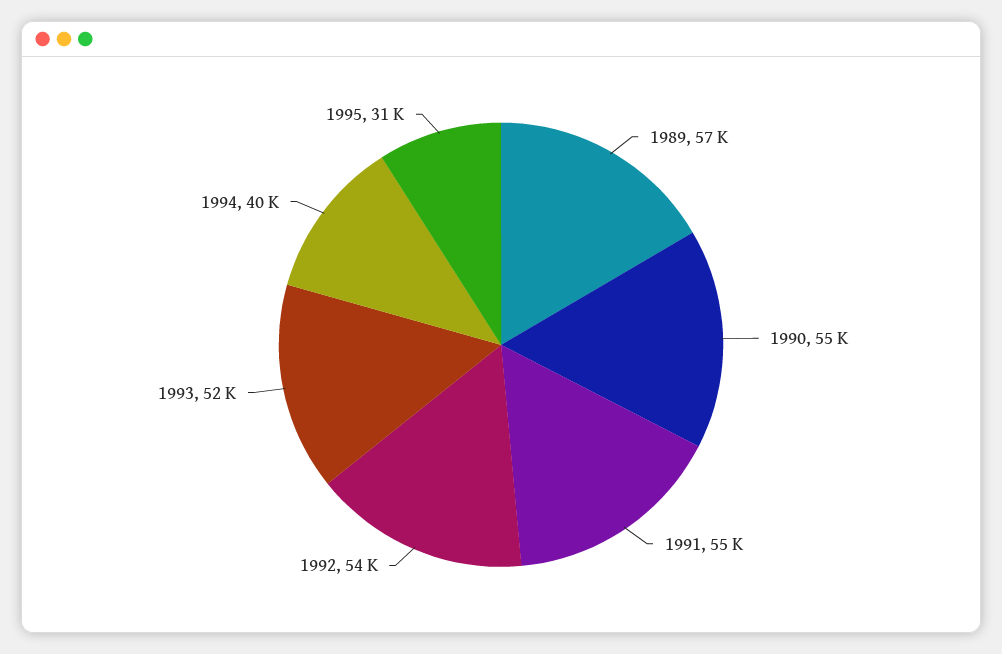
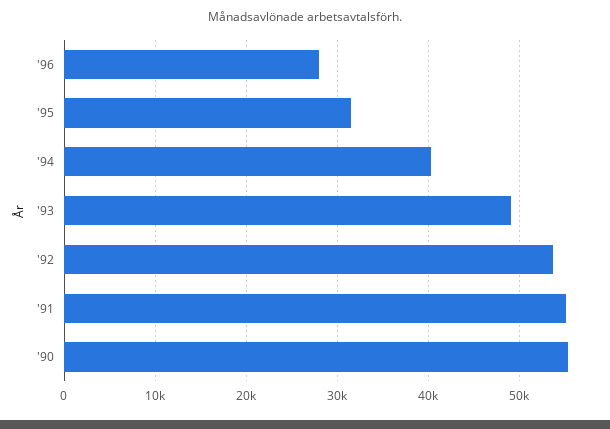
1989: 57000 -> none
1993: 52000 -> 49000
'96: none -> 28000

